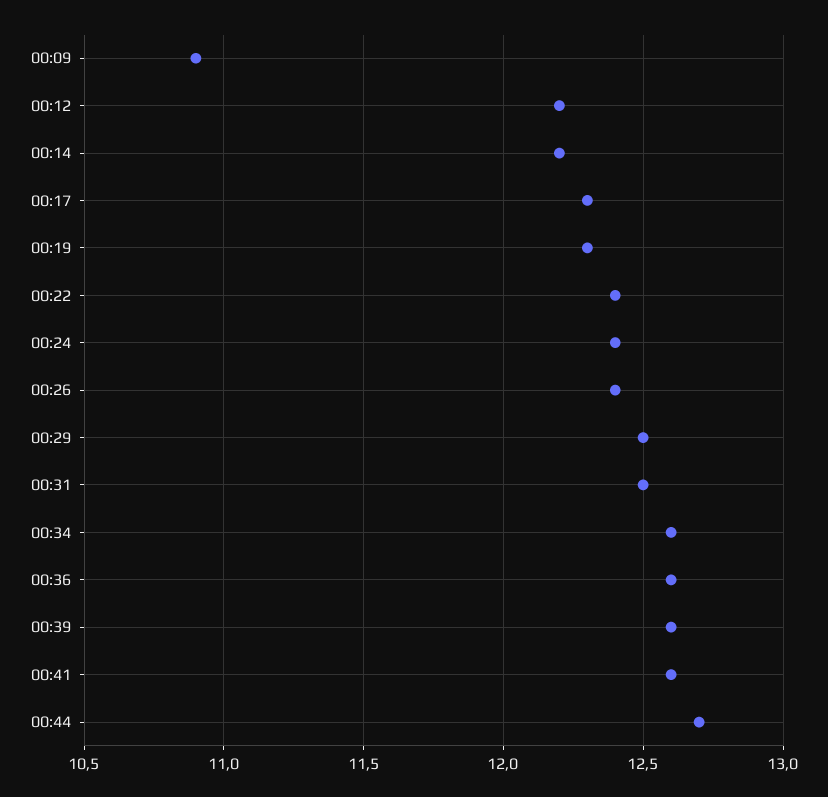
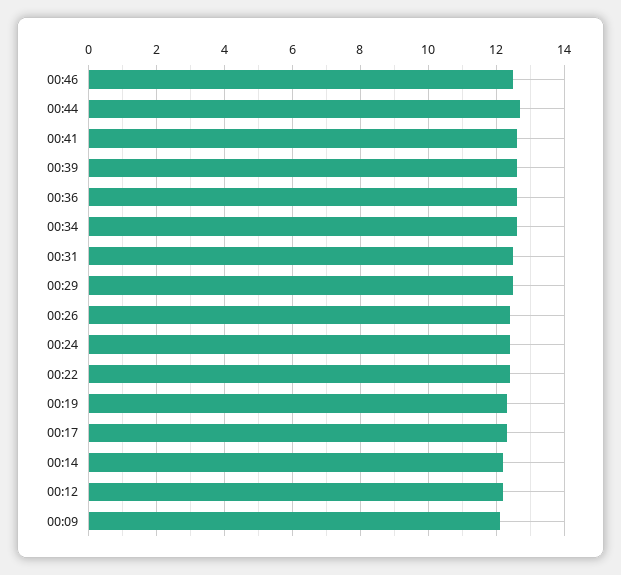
00:09: 10.9 -> 12
00:46: none -> 12.5

